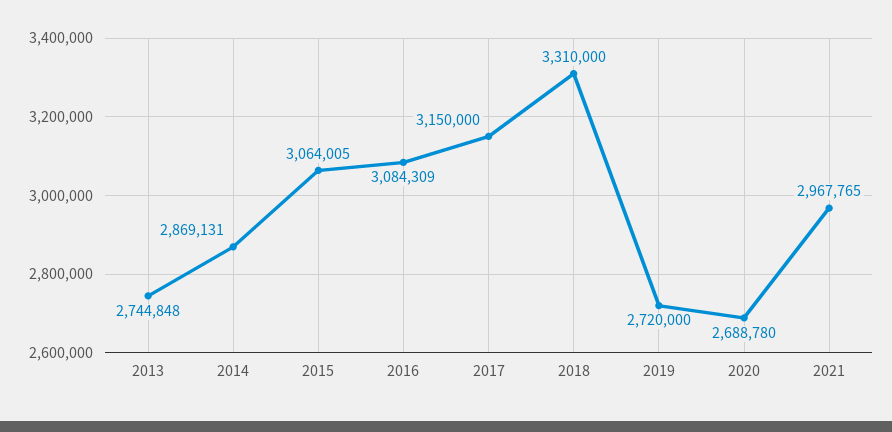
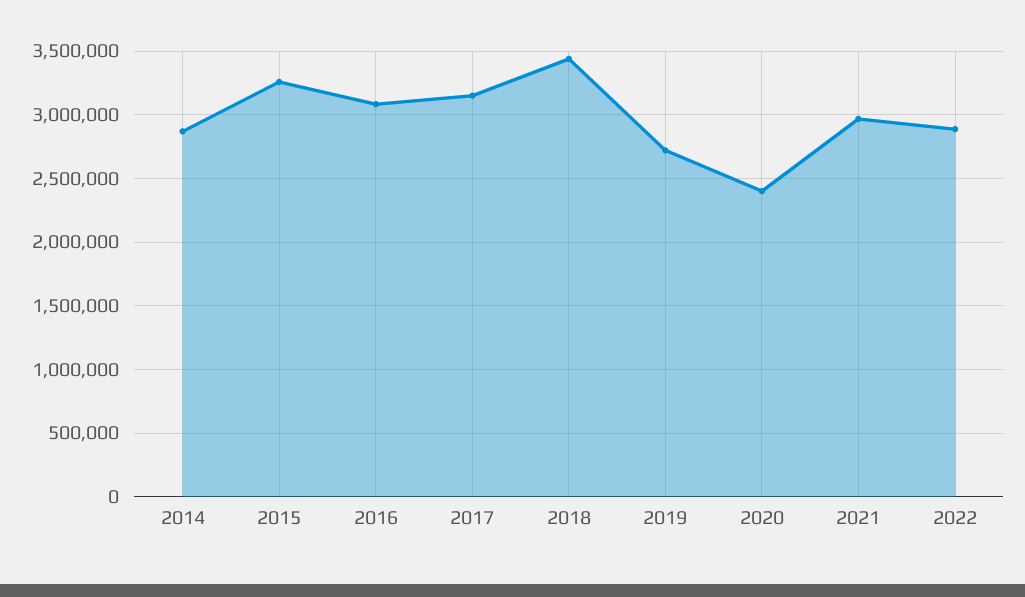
2013: 2744848 -> none
2015: 3064005 -> 3250000
2018: 3310000 -> 3450000
2020: 2688780 -> 2400000
2022: none -> 2900000

